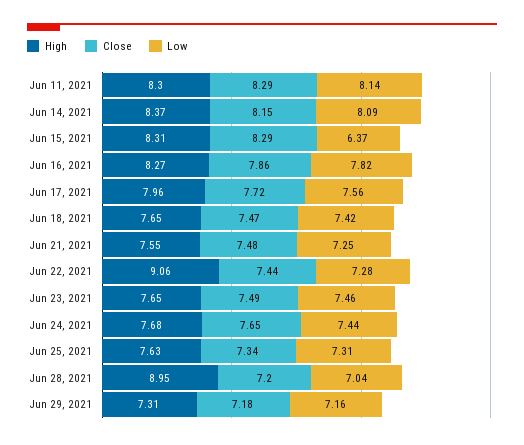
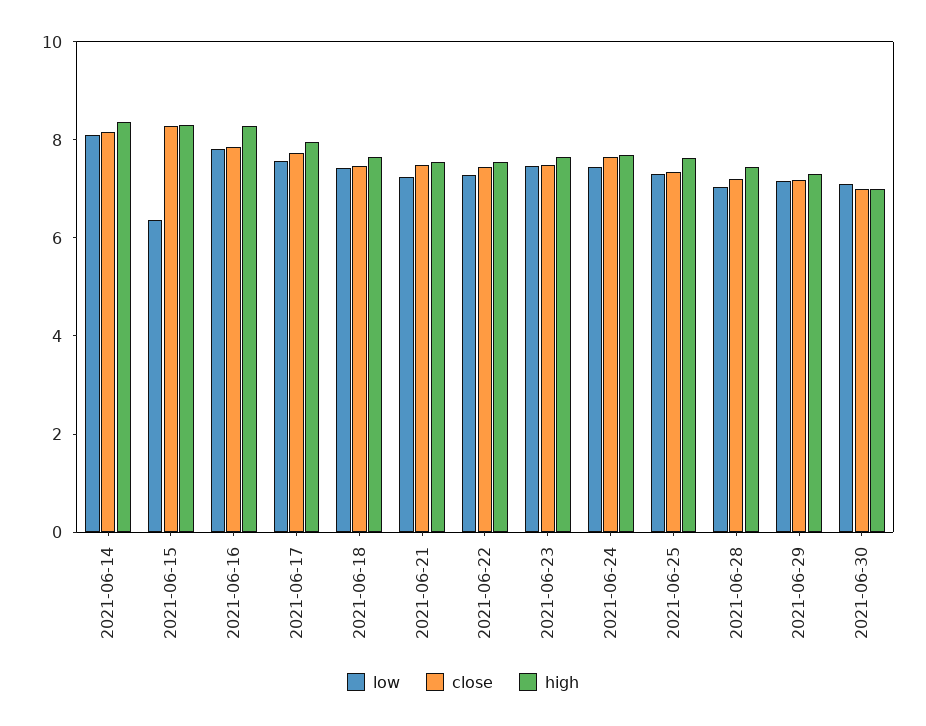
High, Jun 11, 2021: 8.3 -> none
Close, Jun 11, 2021: 8.29 -> none
Low, Jun 11, 2021: 8.14 -> none
High, Jun 22, 2021: 9.06 -> 7.5
High, Jun 28, 2021: 8.95 -> 7.5
Low, 2021-06-30: none -> 7
Close, 2021-06-30: none -> 7
High, 2021-06-30: none -> 7

